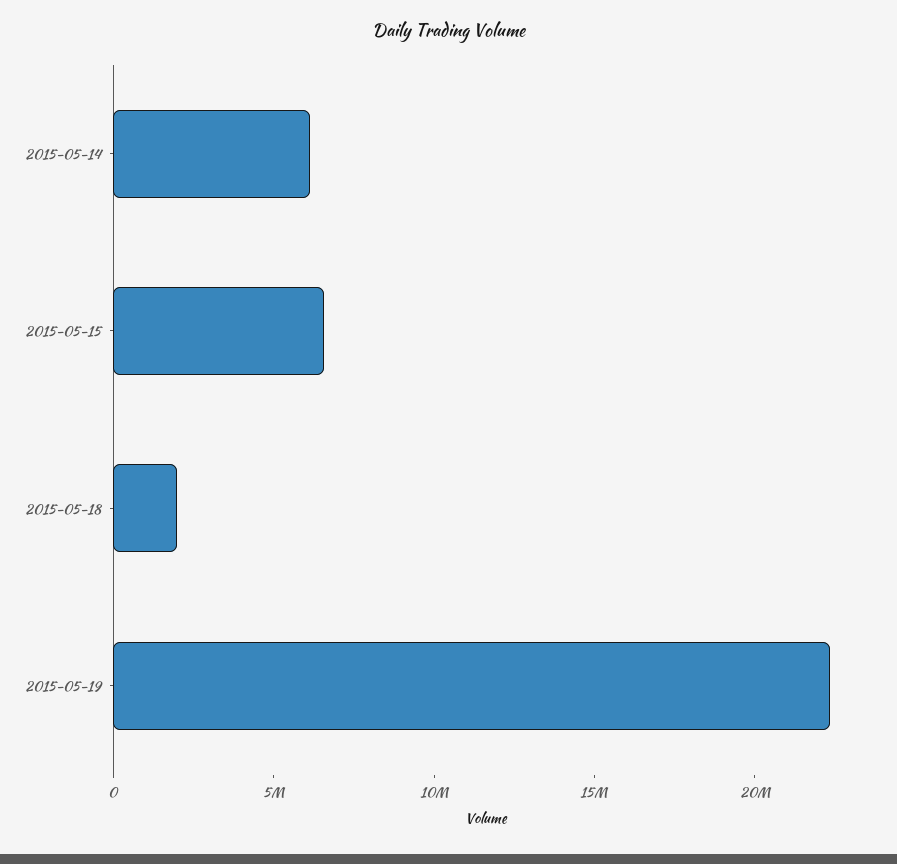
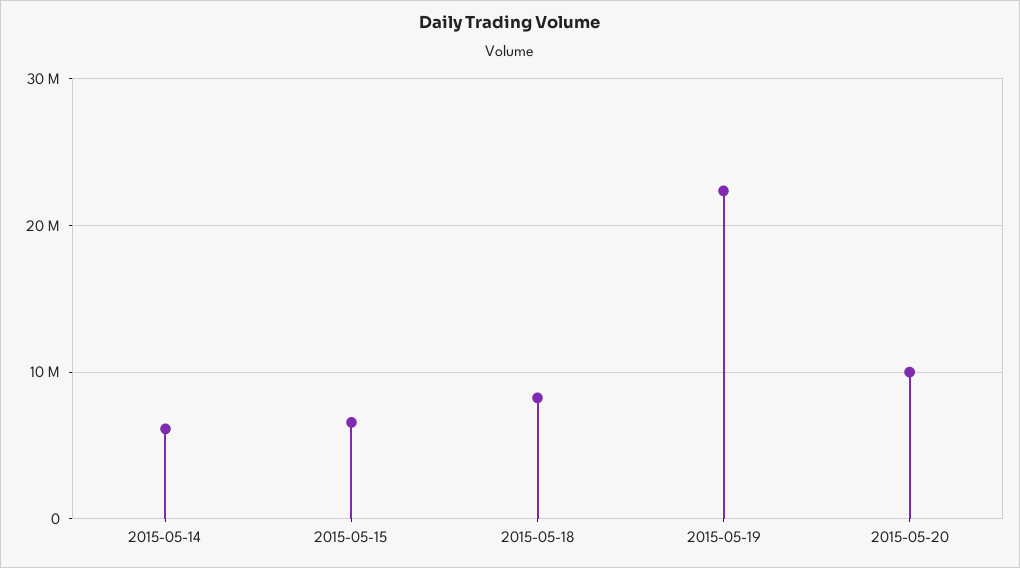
2015-05-18: 2000000 -> 8000000
2015-05-20: none -> 10000000

